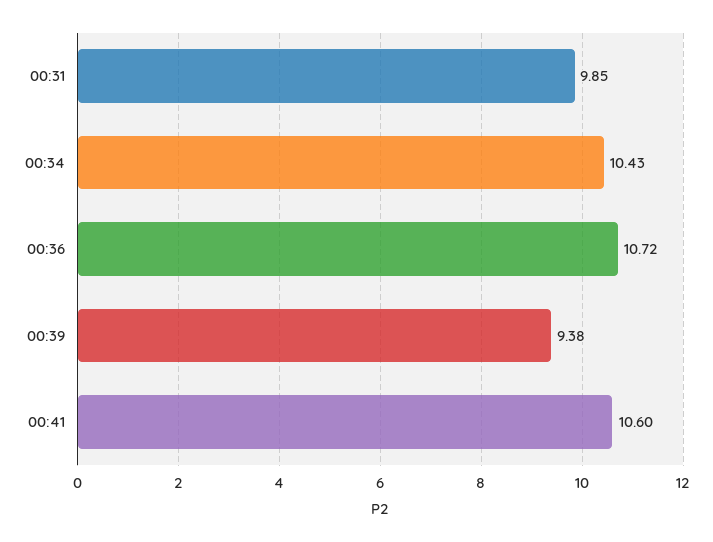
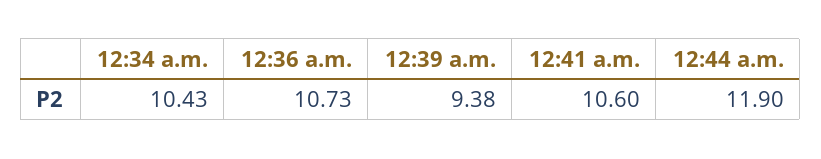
00:31: 9.85 -> none
00:36: 10.72 -> 10.73
12:44 a.m.: none -> 11.9

